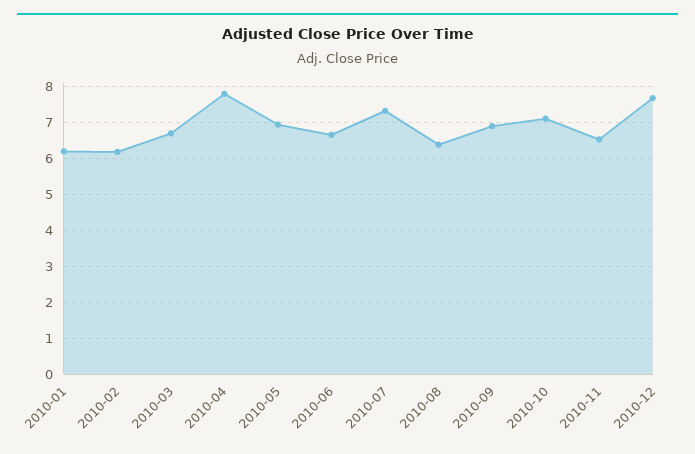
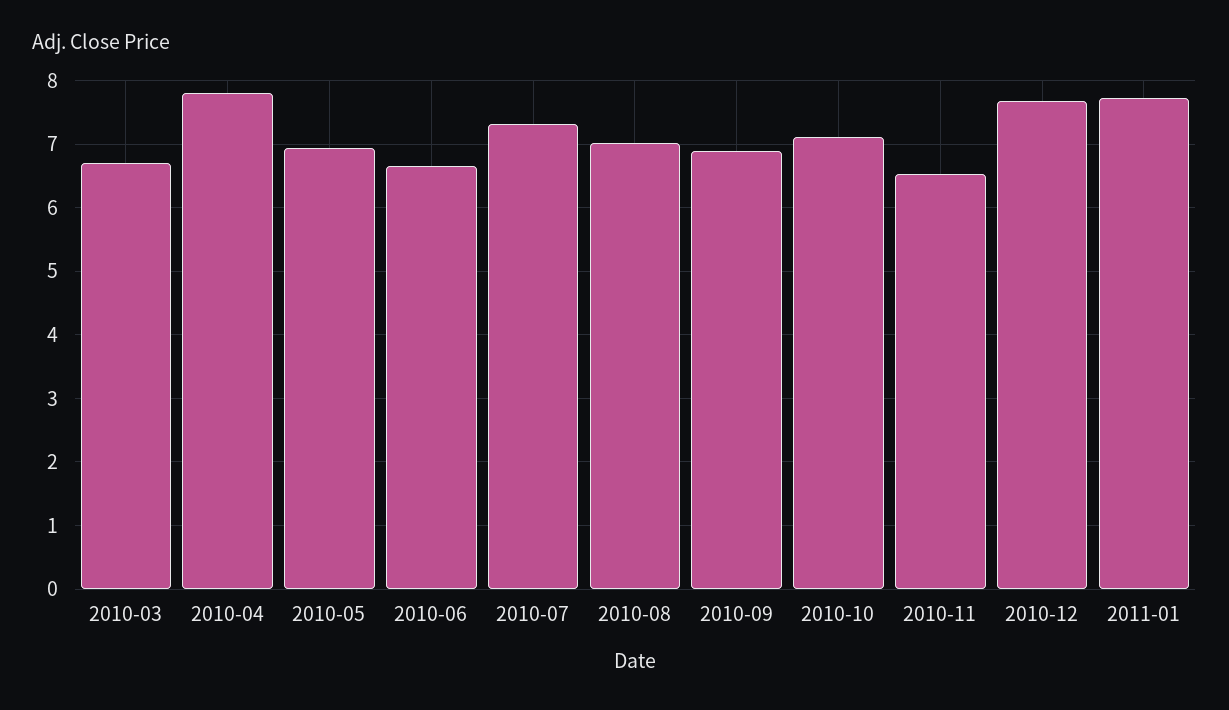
2010-01: 6.2 -> none
2010-02: 6.2 -> none
2010-08: 6.4 -> 7
2011-01: none -> 7.7

